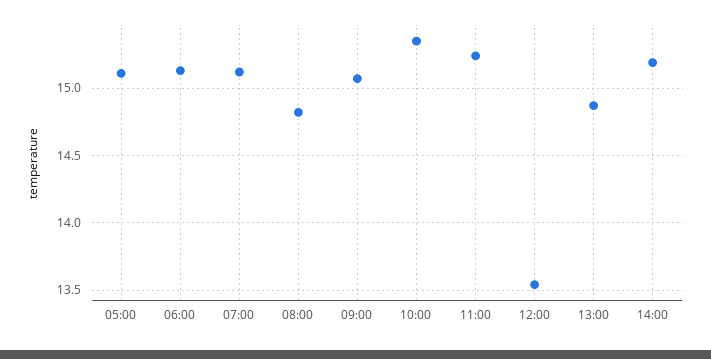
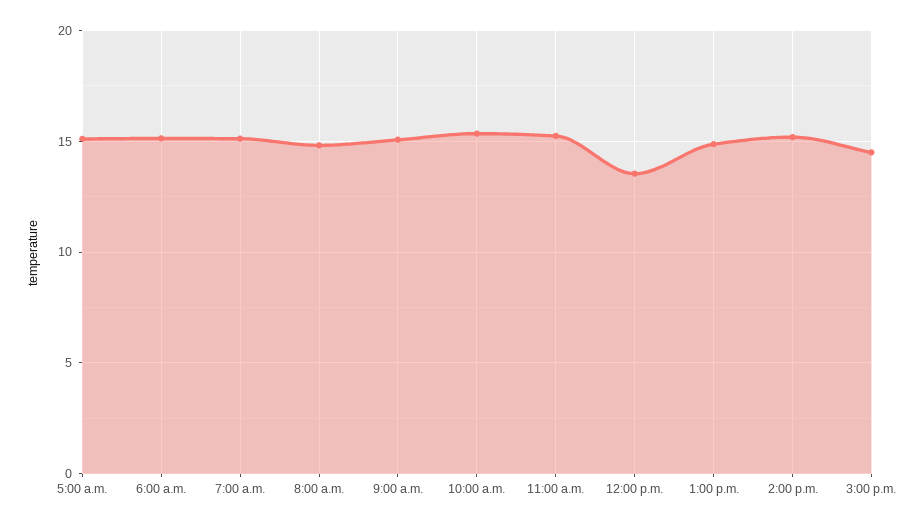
3:00 p.m.: none -> 14.5

